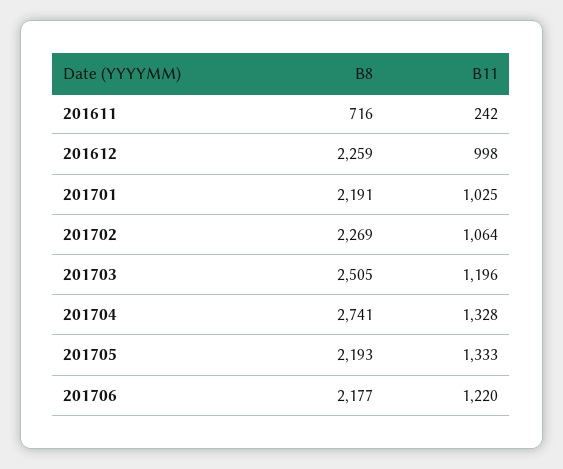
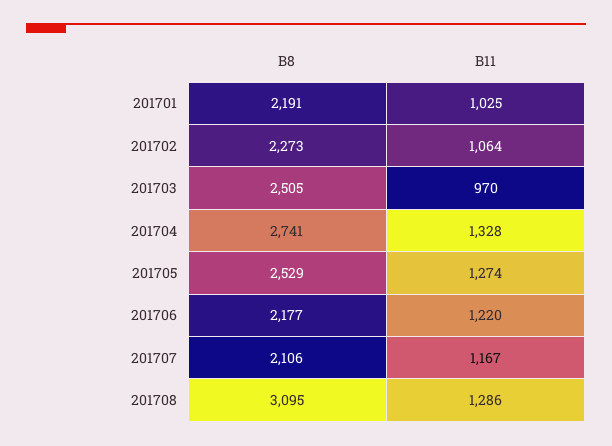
B8, 201611: 716 -> none
B11, 201611: 242 -> none
B8, 201612: 2259 -> none
B11, 201612: 998 -> none
B8, 201702: 2269 -> 2273
B11, 201703: 1196 -> 970
B8, 201705: 2193 -> 2529
B11, 201705: 1333 -> 1274
B8, 201707: none -> 2106
B11, 201707: none -> 1167
B8, 201708: none -> 3095
B11, 201708: none -> 1286

